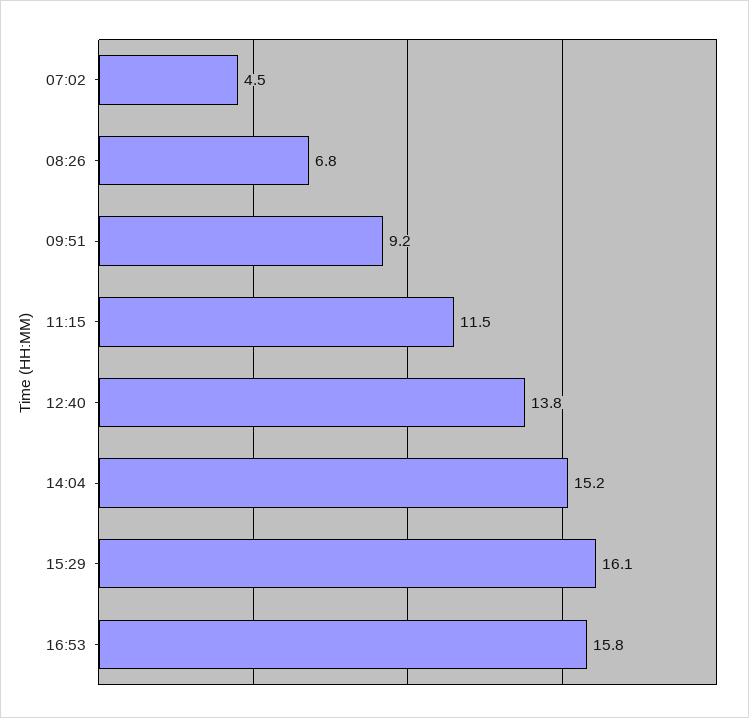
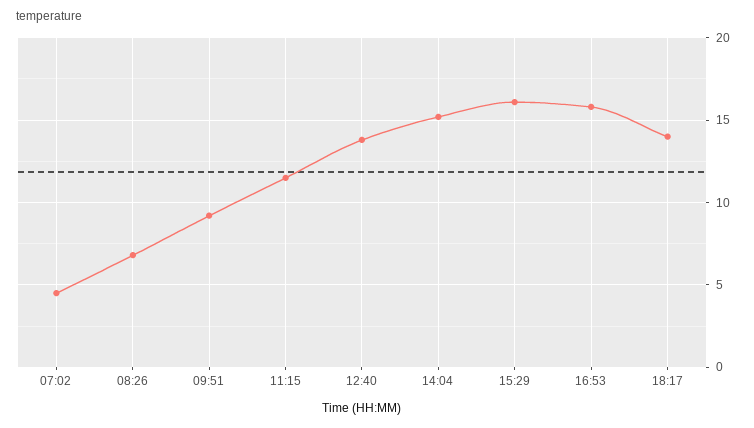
18:17: none -> 14

